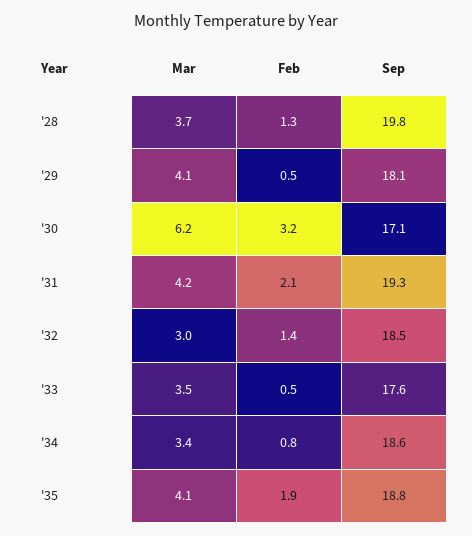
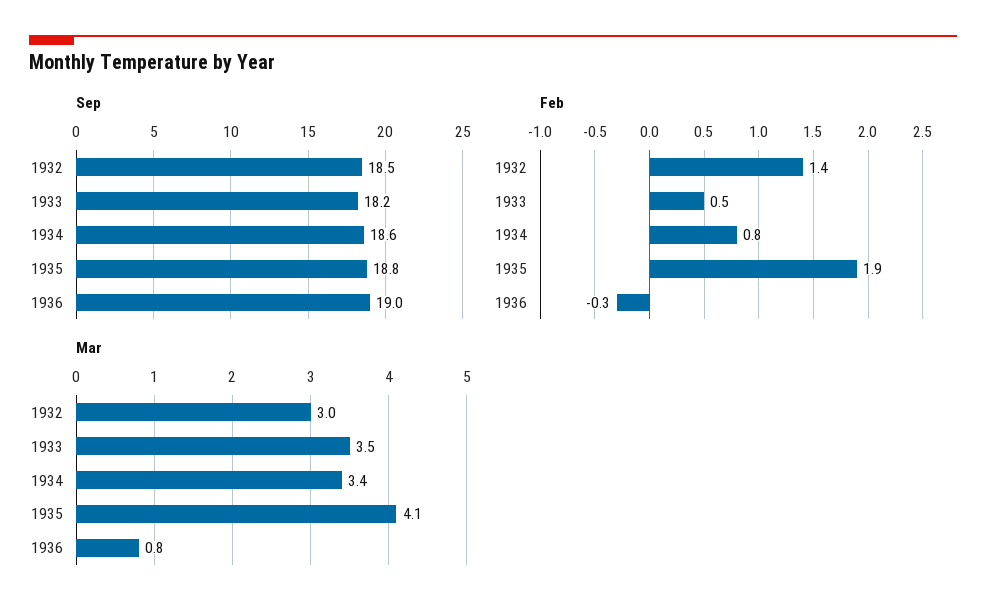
Mar, '28: 3.7 -> none
Feb, '28: 1.3 -> none
Sep, '28: 19.8 -> none
Mar, '29: 4.1 -> none
Feb, '29: 0.5 -> none
Sep, '29: 18.1 -> none
Mar, '30: 6.2 -> none
Feb, '30: 3.2 -> none
Sep, '30: 17.1 -> none
Mar, '31: 4.2 -> none
Feb, '31: 2.1 -> none
Sep, '31: 19.3 -> none
Sep, '33: 17.6 -> 18.2
Sep, 1936: none -> 19
Feb, 1936: none -> -0.3
Mar, 1936: none -> 0.8

